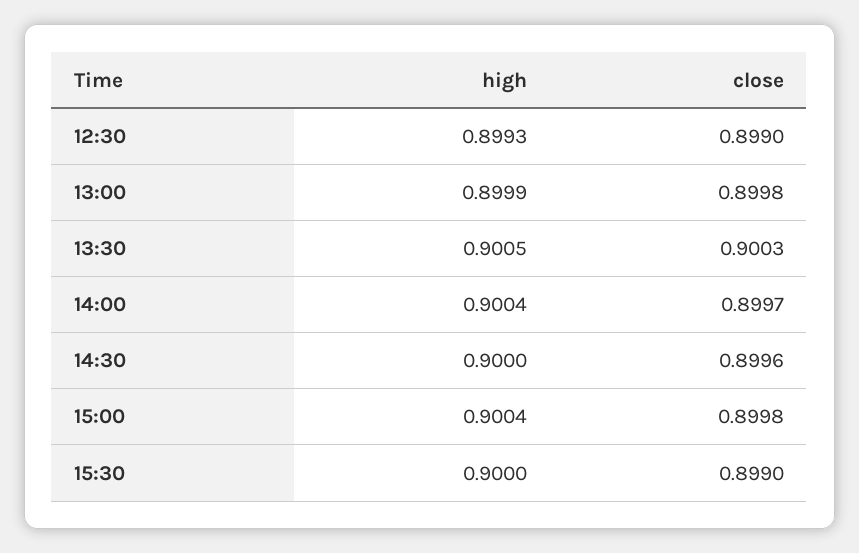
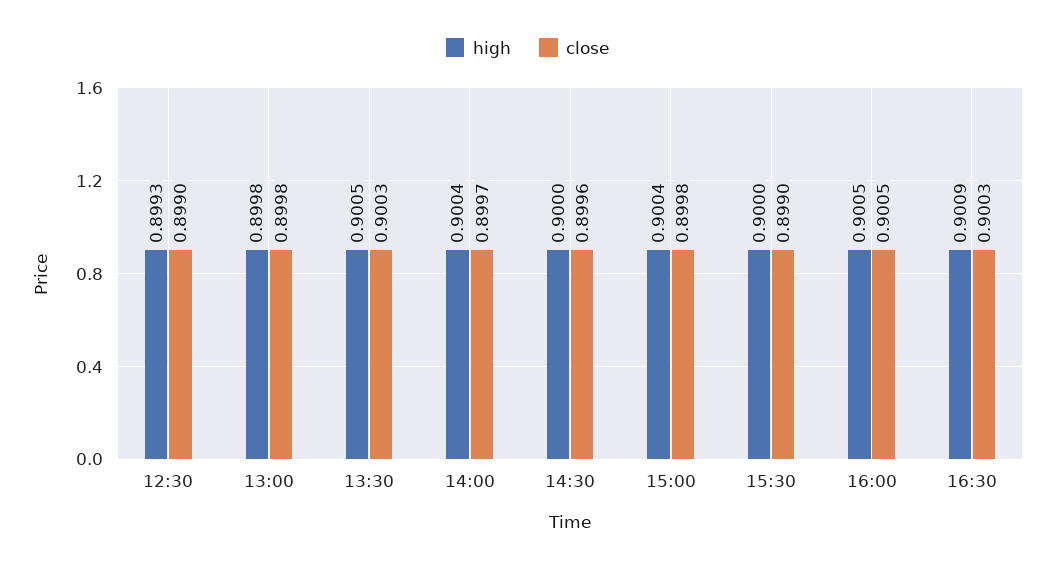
high, 13:00: 0.8999 -> 0.8998
high, 16:00: none -> 0.9005
close, 16:00: none -> 0.9005
high, 16:30: none -> 0.9009
close, 16:30: none -> 0.9003

